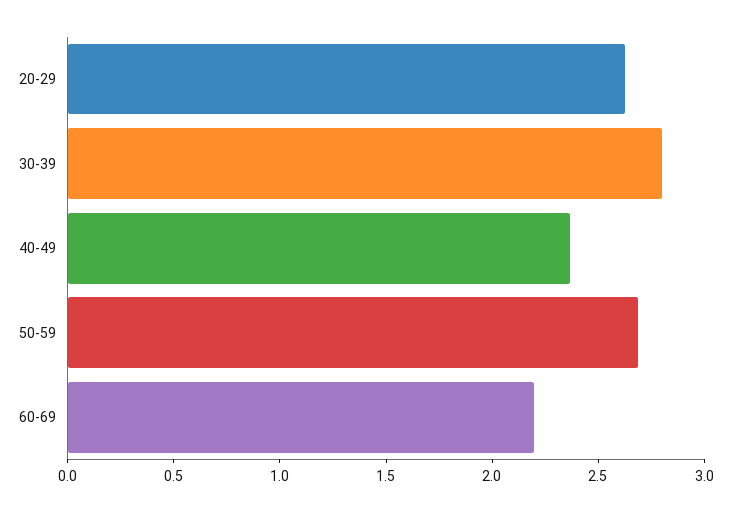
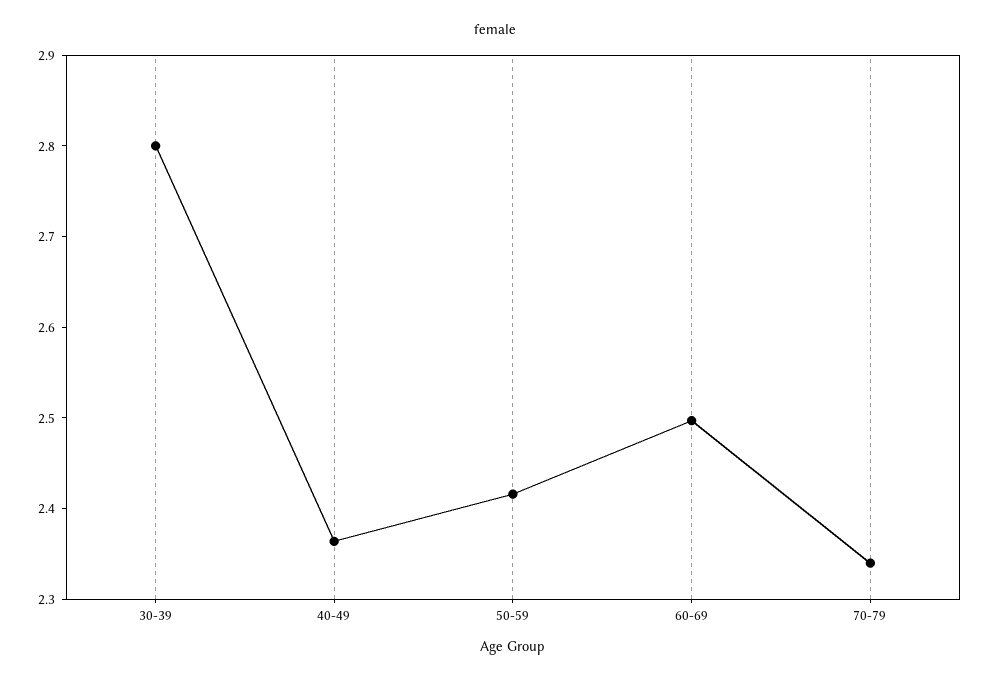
20-29: 2.6 -> none
50-59: 2.7 -> 2.42
60-69: 2.2 -> 2.5
70-79: none -> 2.34

